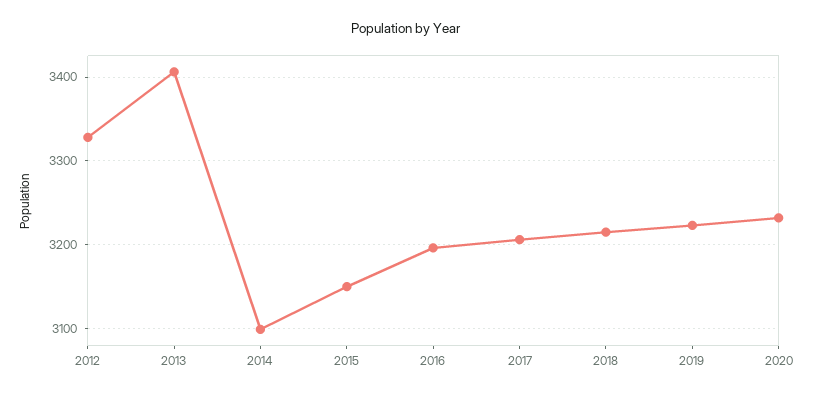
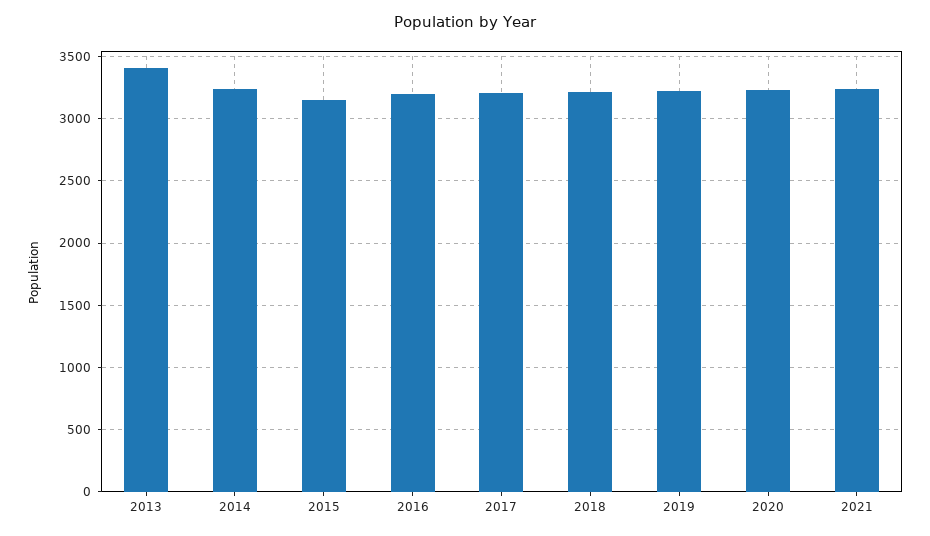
2012: 3330 -> none
2014: 3100 -> 3250
2021: none -> 3250

